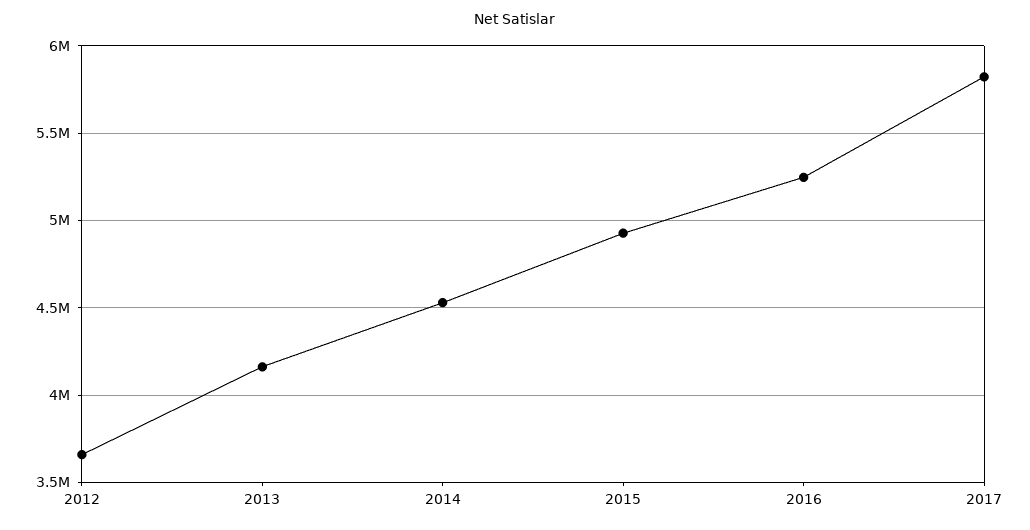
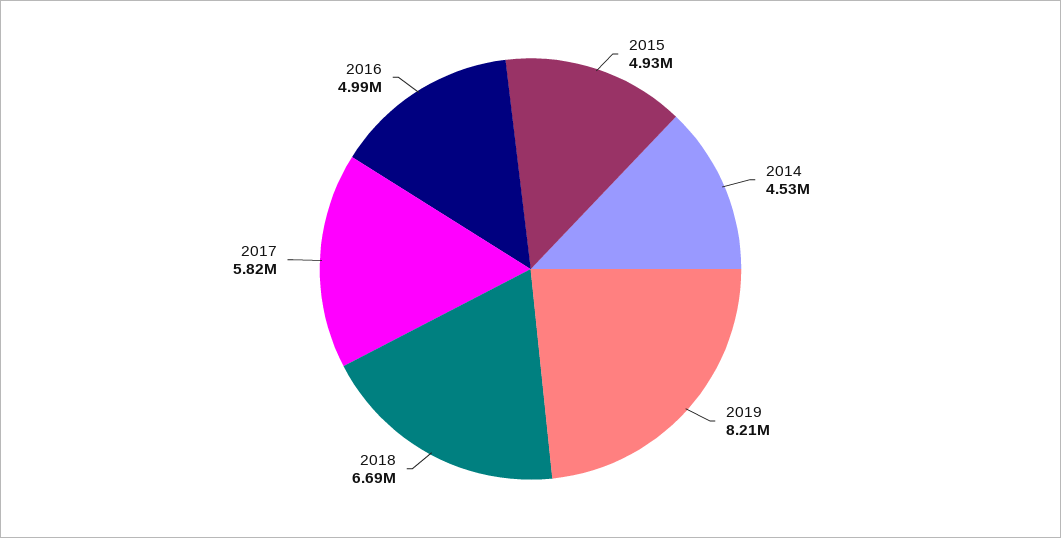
2012: 3650000 -> none
2013: 4150000 -> none
2016: 5250000 -> 4990000
2019: none -> 8210000
2018: none -> 6690000

